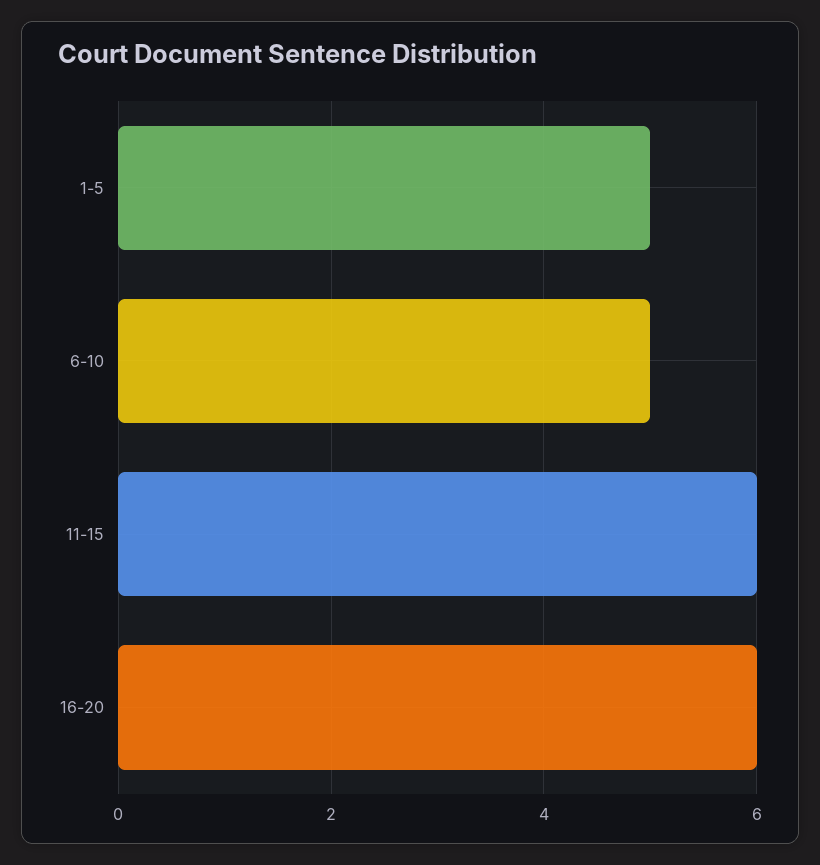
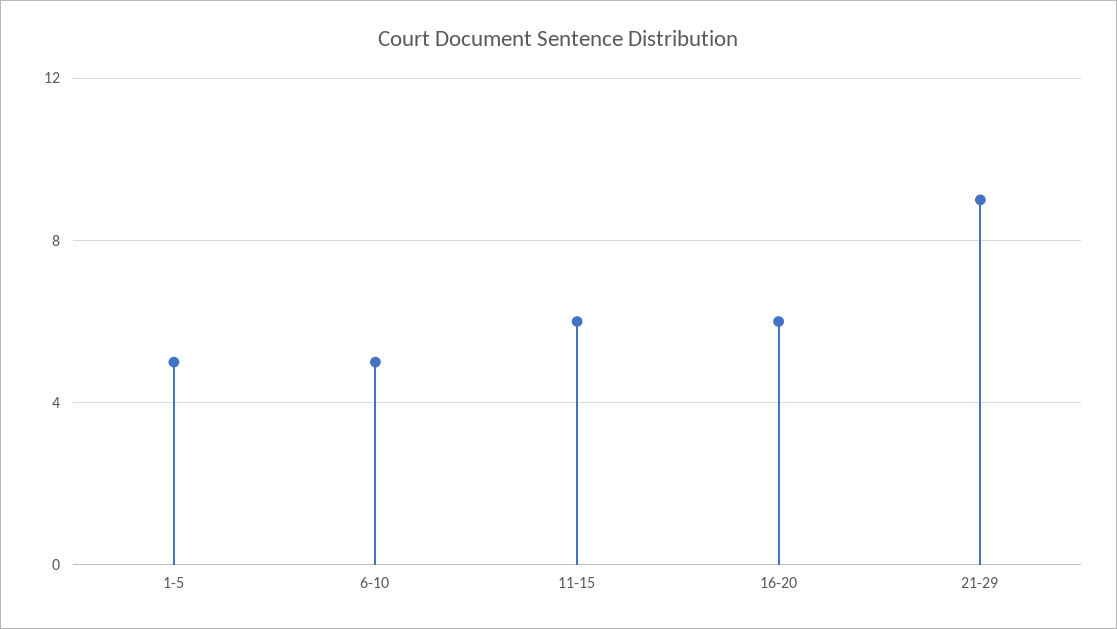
21-29: none -> 9

